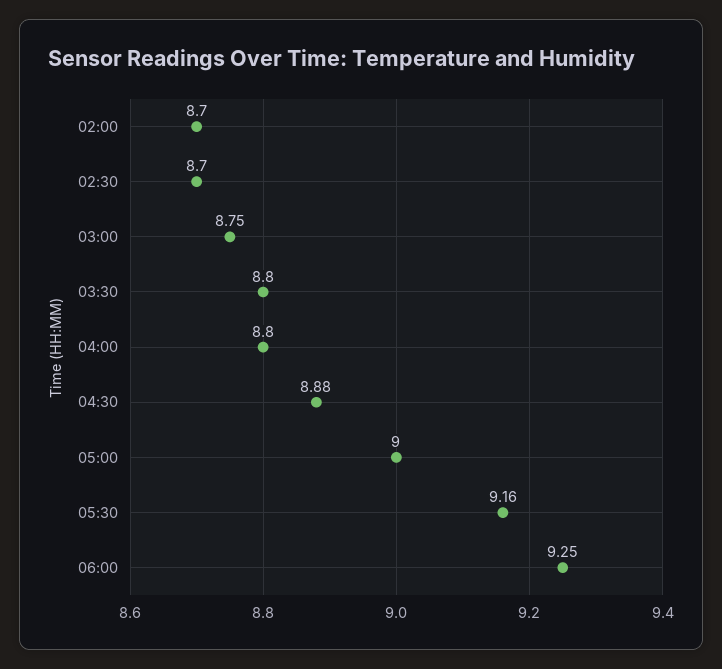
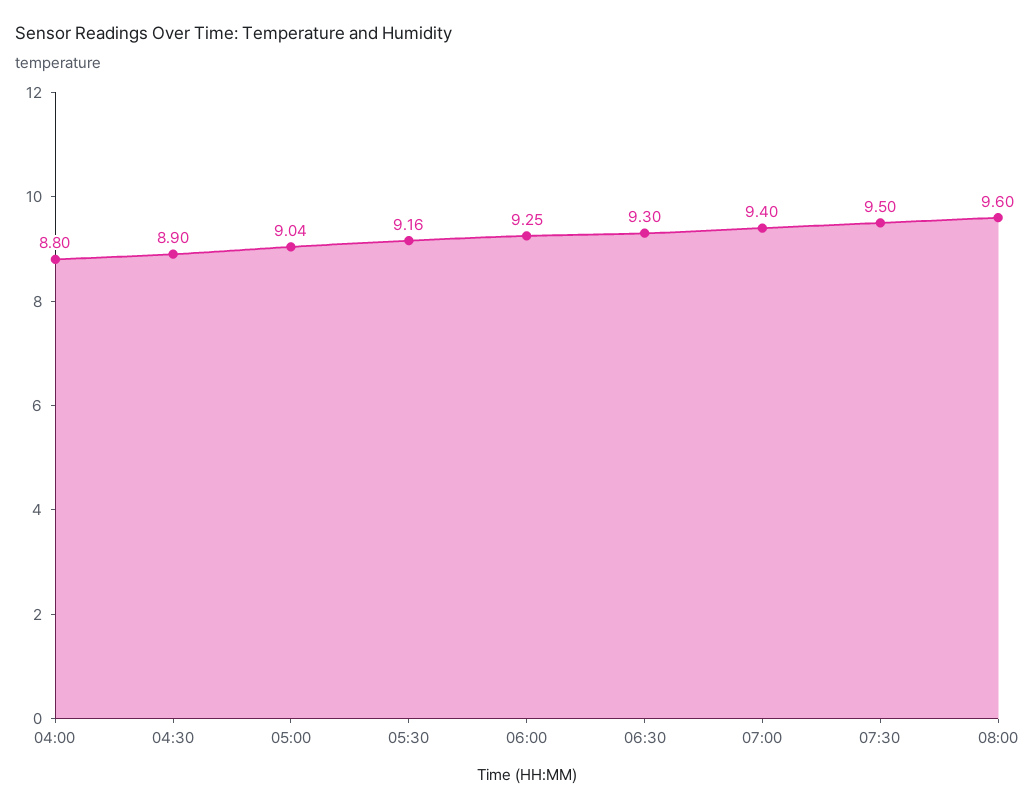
02:00: 8.7 -> none
02:30: 8.7 -> none
03:00: 8.75 -> none
03:30: 8.8 -> none
04:30: 8.88 -> 8.9
05:00: 9 -> 9.04
06:30: none -> 9.3
07:00: none -> 9.4
07:30: none -> 9.5
08:00: none -> 9.6

